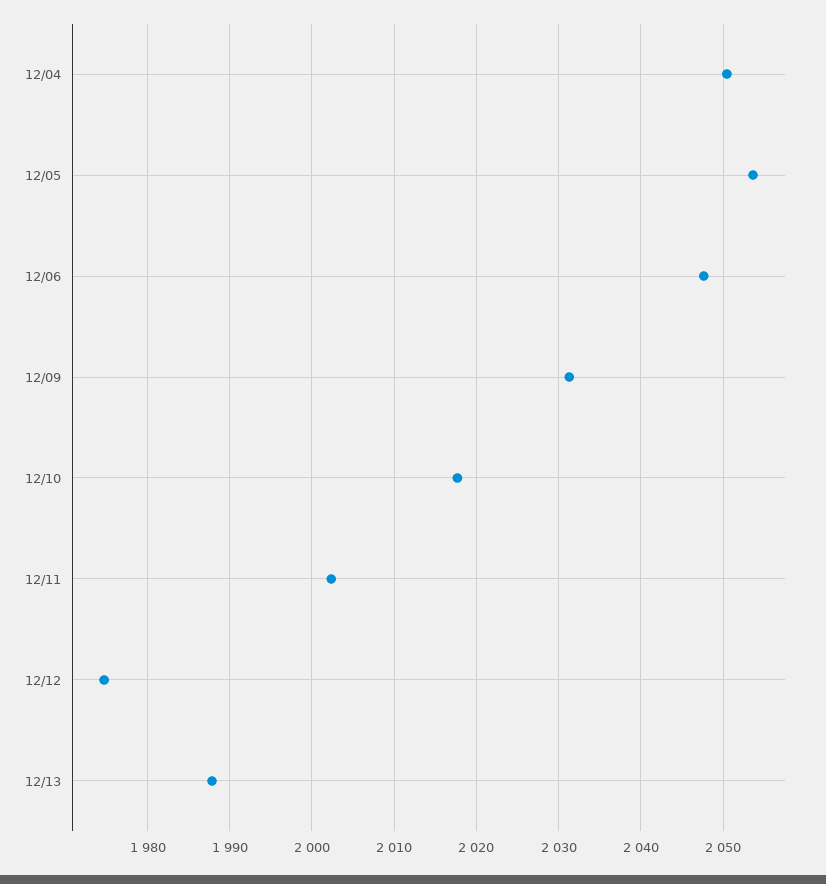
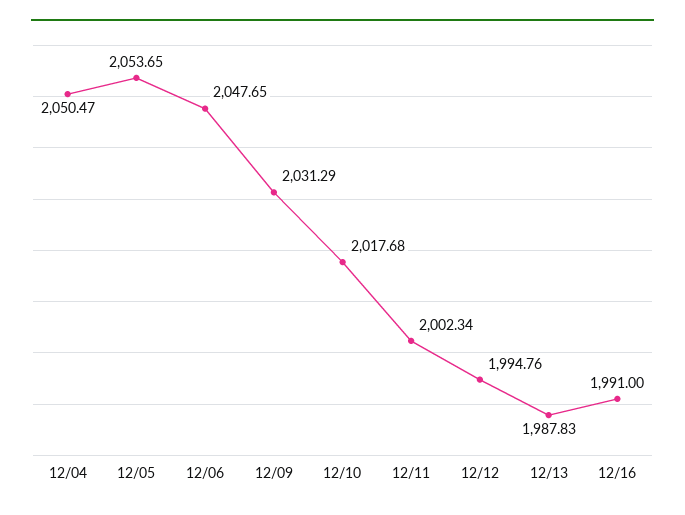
12/12: 1975 -> 1994.76
12/16: none -> 1991

